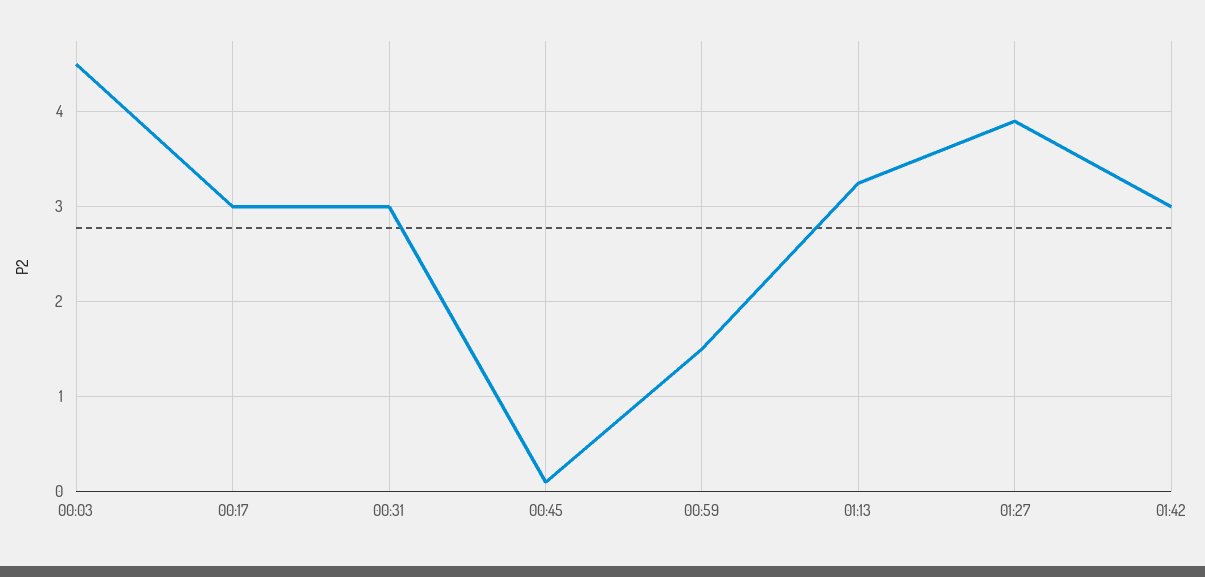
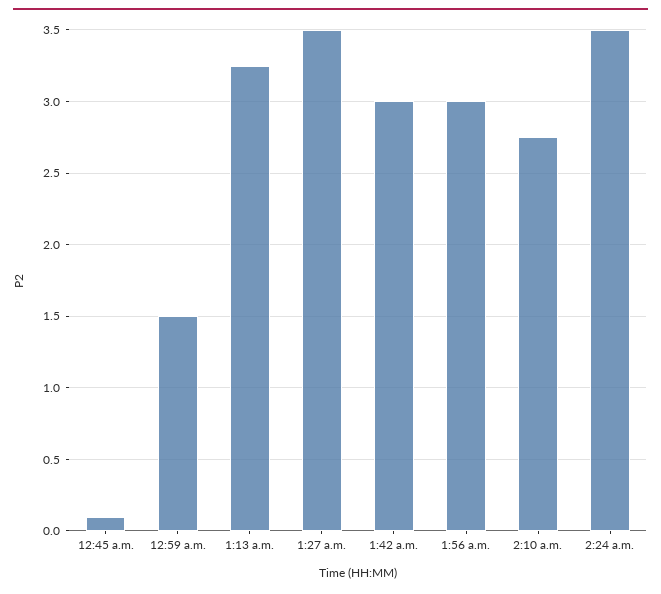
00:03: 4.5 -> none
00:17: 3 -> none
00:31: 3 -> none
01:27: 3.9 -> 3.5
1:56 a.m.: none -> 3
2:10 a.m.: none -> 2.75
2:24 a.m.: none -> 3.5

